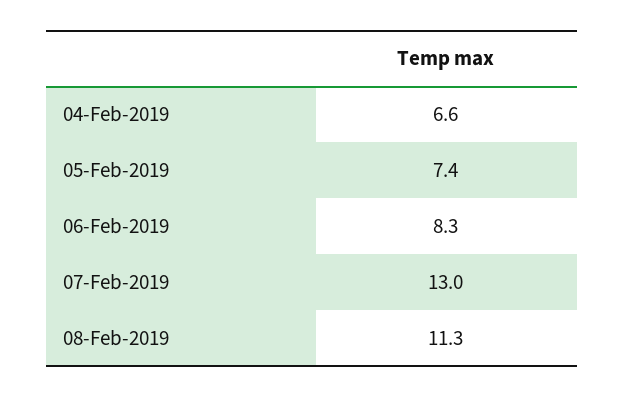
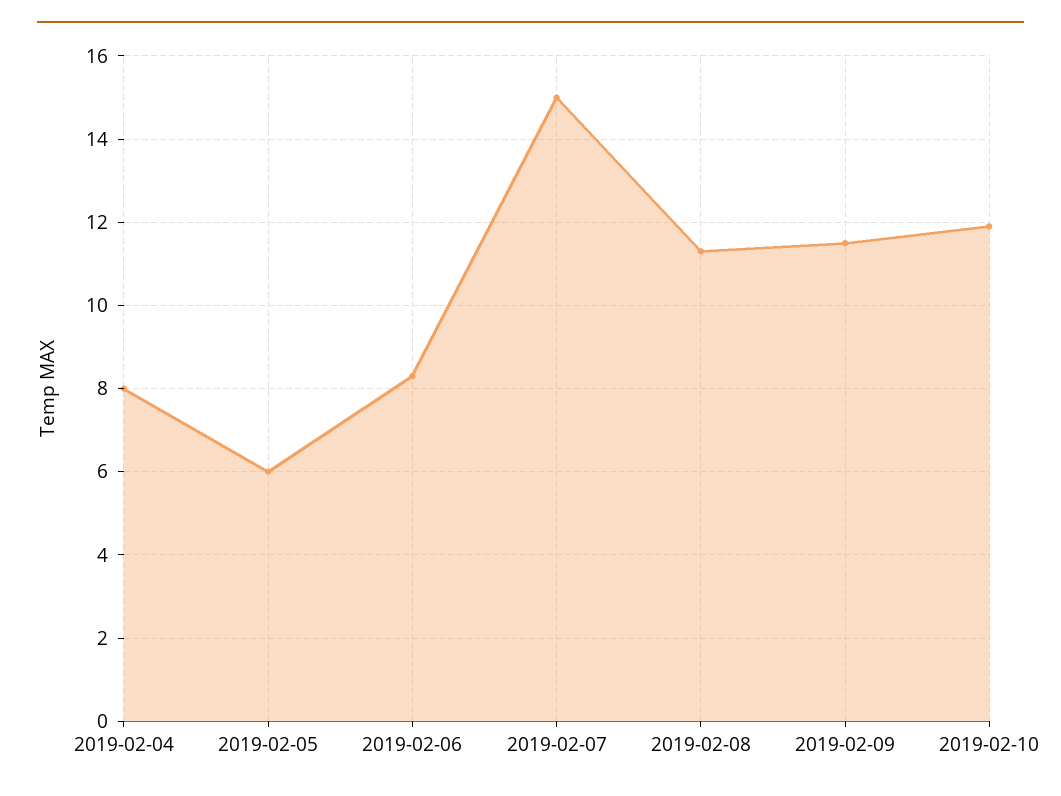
04-Feb-2019: 6.6 -> 8
05-Feb-2019: 7.4 -> 6
07-Feb-2019: 13 -> 15
2019-02-09: none -> 11.5
2019-02-10: none -> 12

